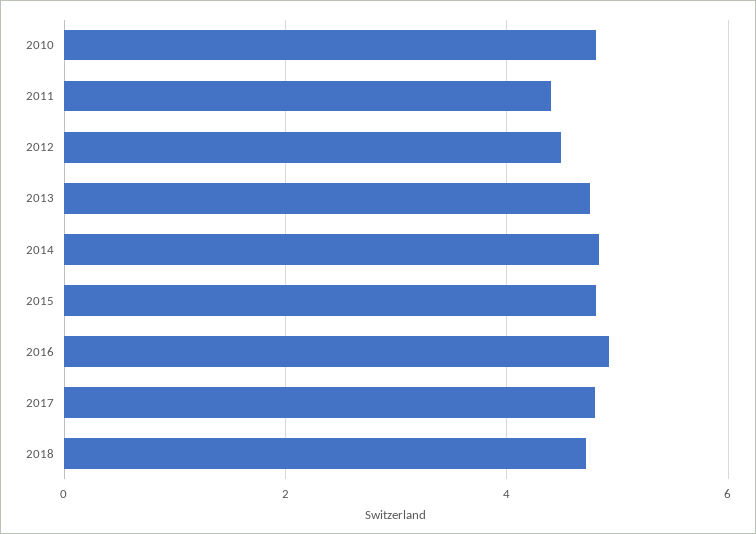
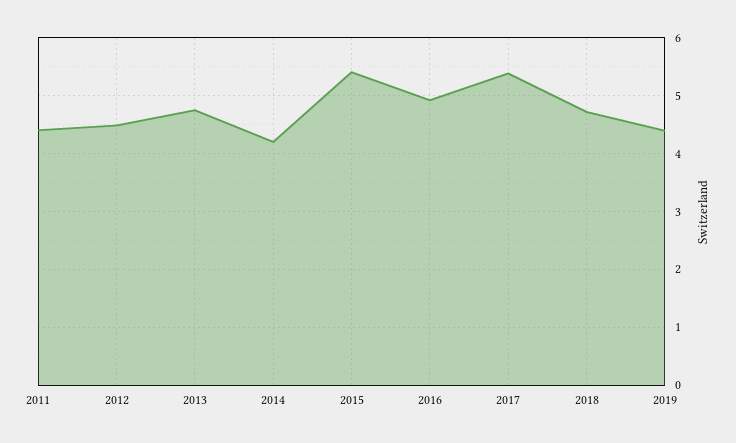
2010: 4.8 -> none
2014: 4.8 -> 4.2
2015: 4.8 -> 5.4
2017: 4.8 -> 5.4
2019: none -> 4.4

